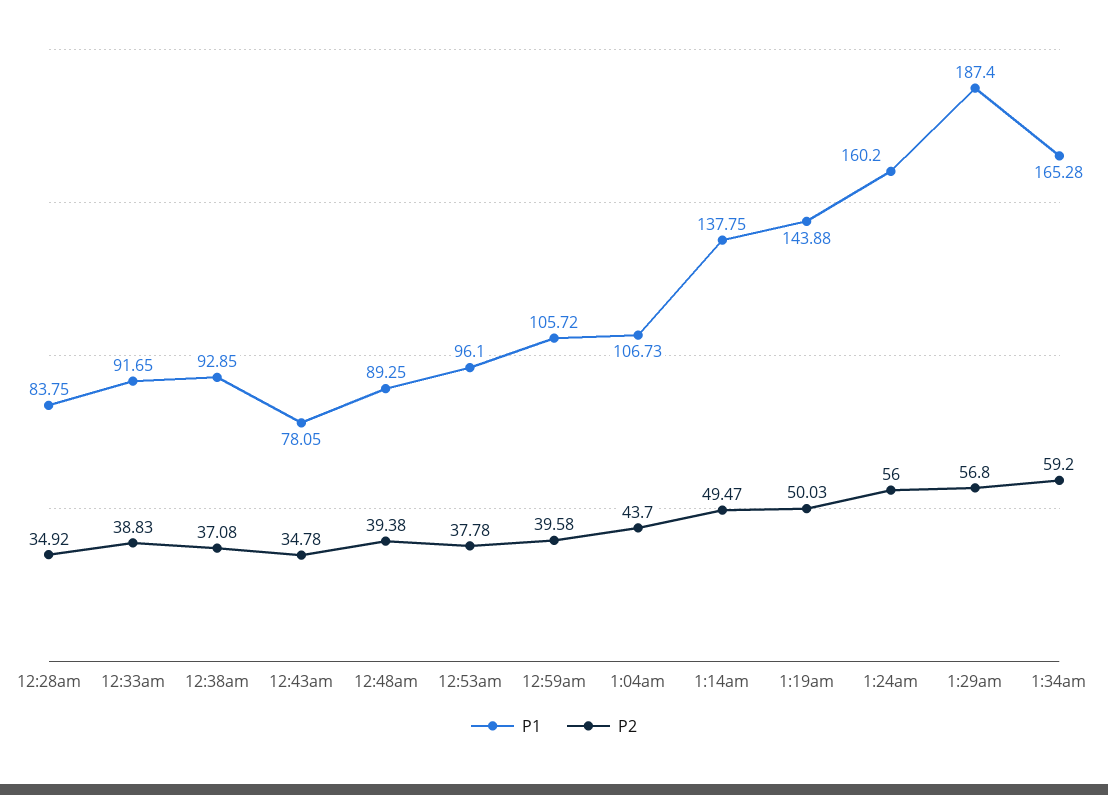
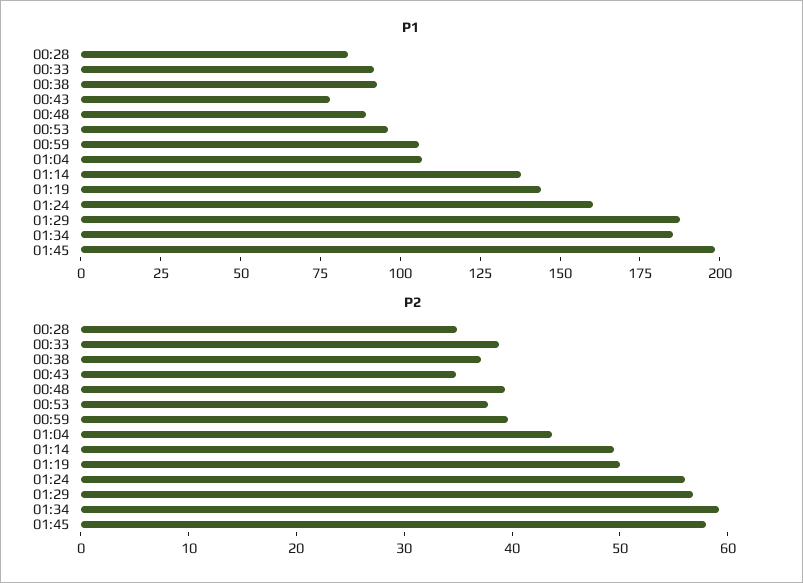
P1, 1:34am: 165.28 -> 185
P1, 01:45: none -> 200
P2, 01:45: none -> 58

